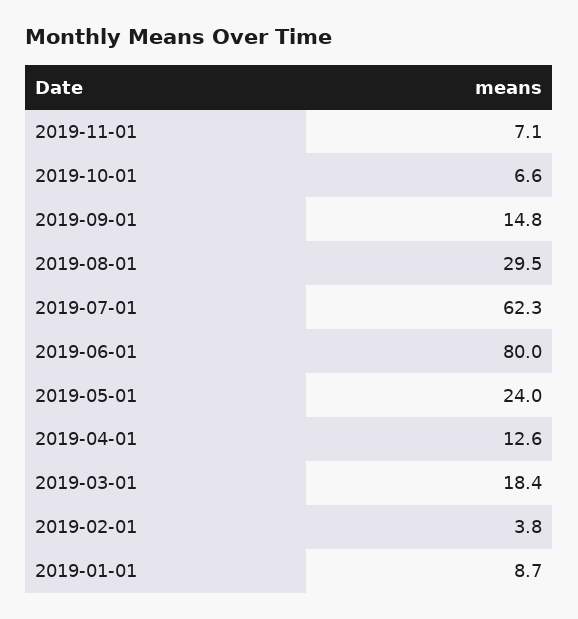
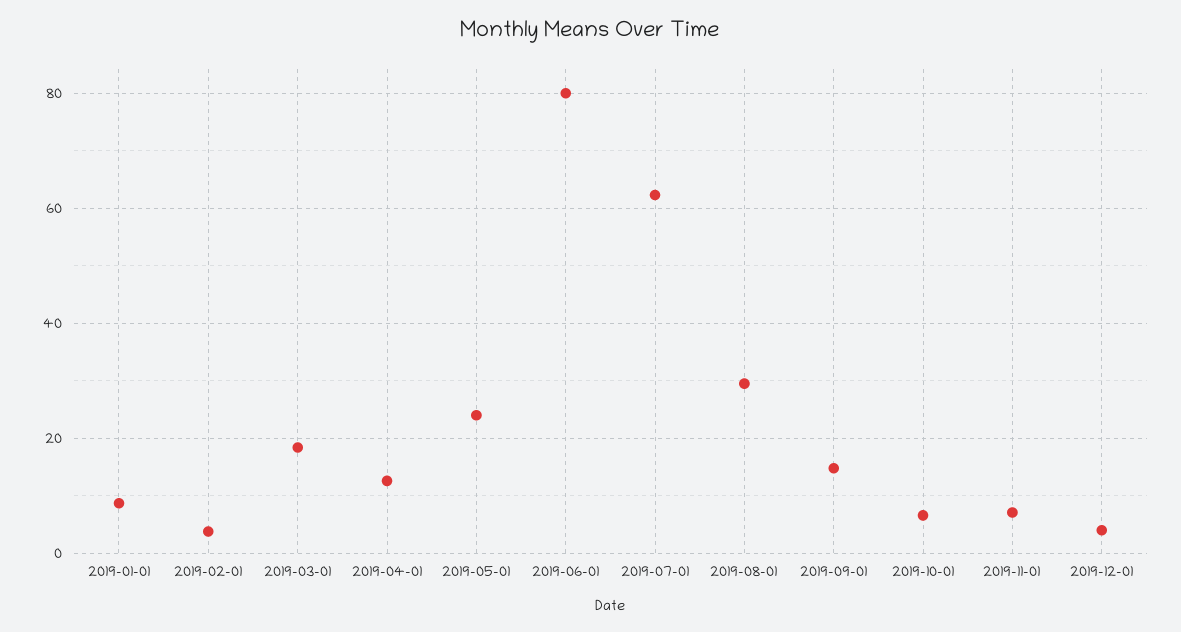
2019-12-01: none -> 4

